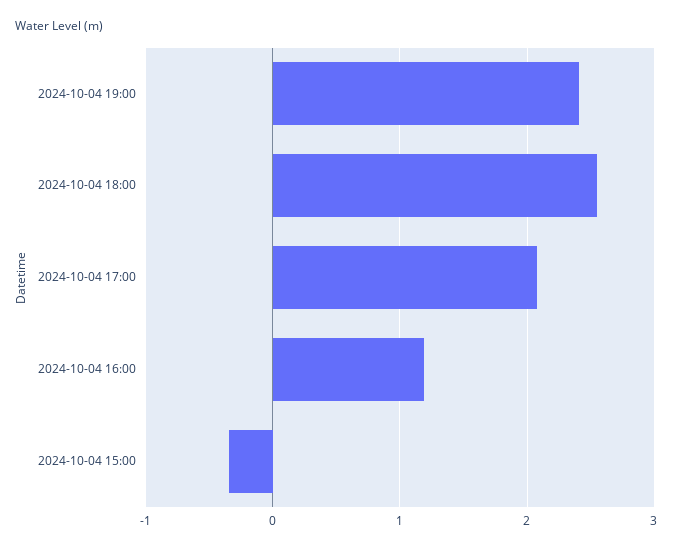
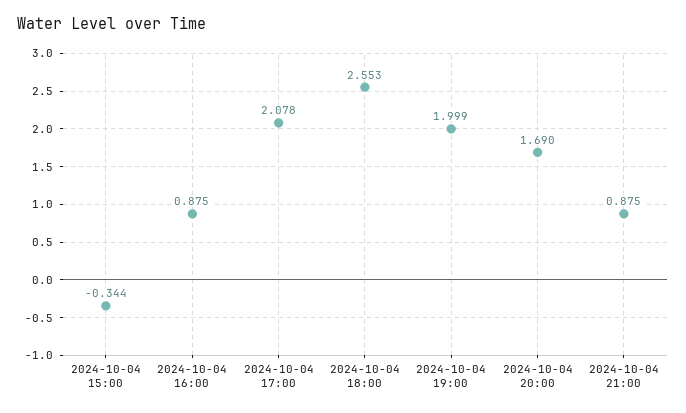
2024-10-04 19:00: 2.4 -> 1.999
2024-10-04 16:00: 1.2 -> 0.875
2024-10-04 20:00: none -> 1.69
2024-10-04 21:00: none -> 0.875

